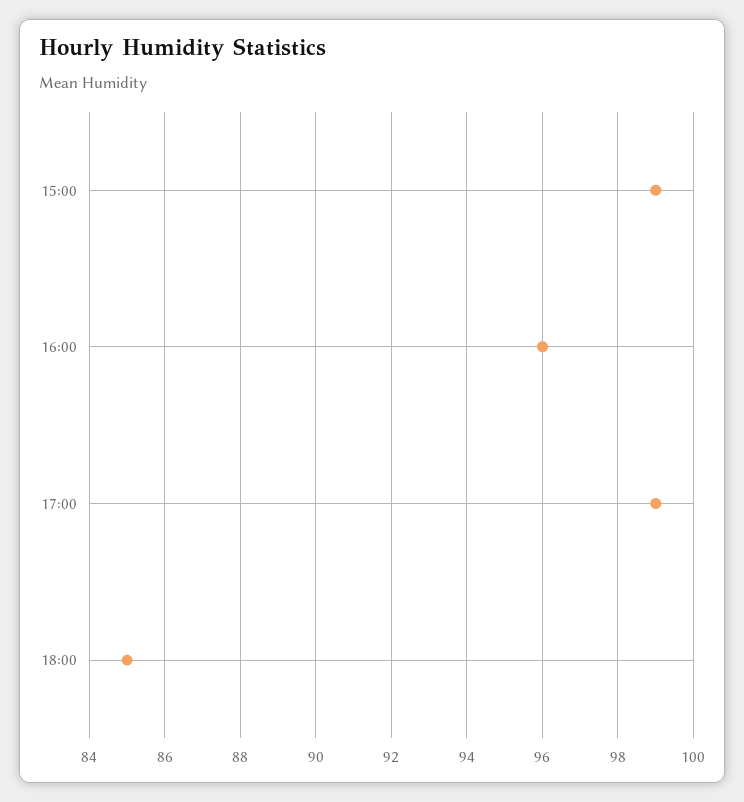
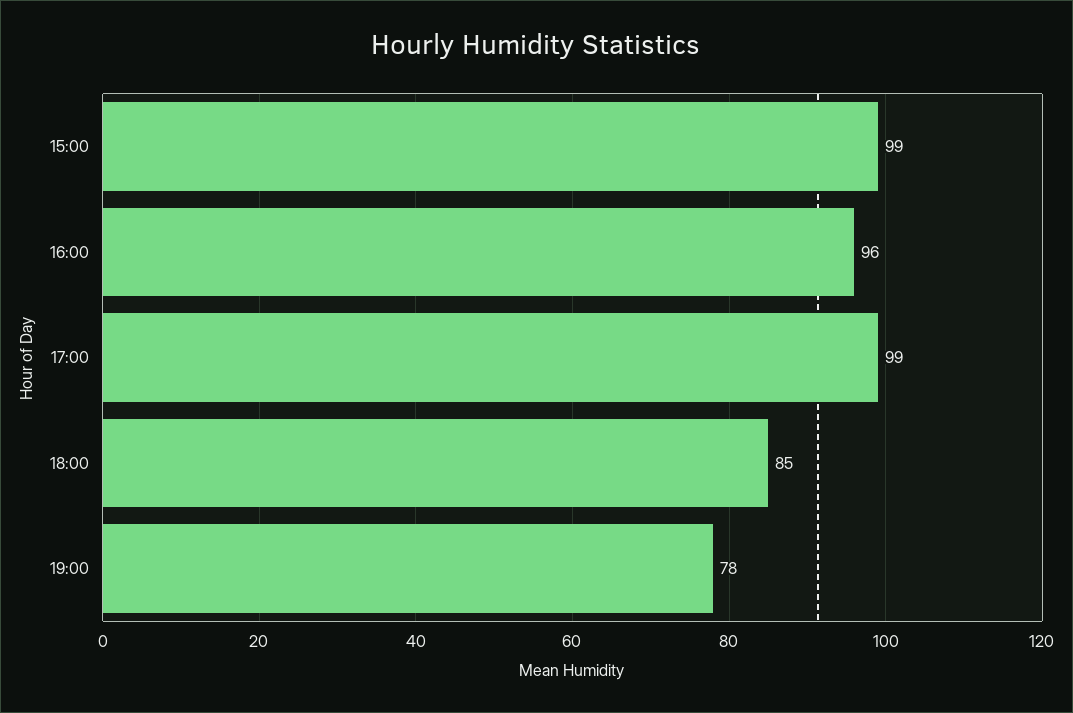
19:00: none -> 78

